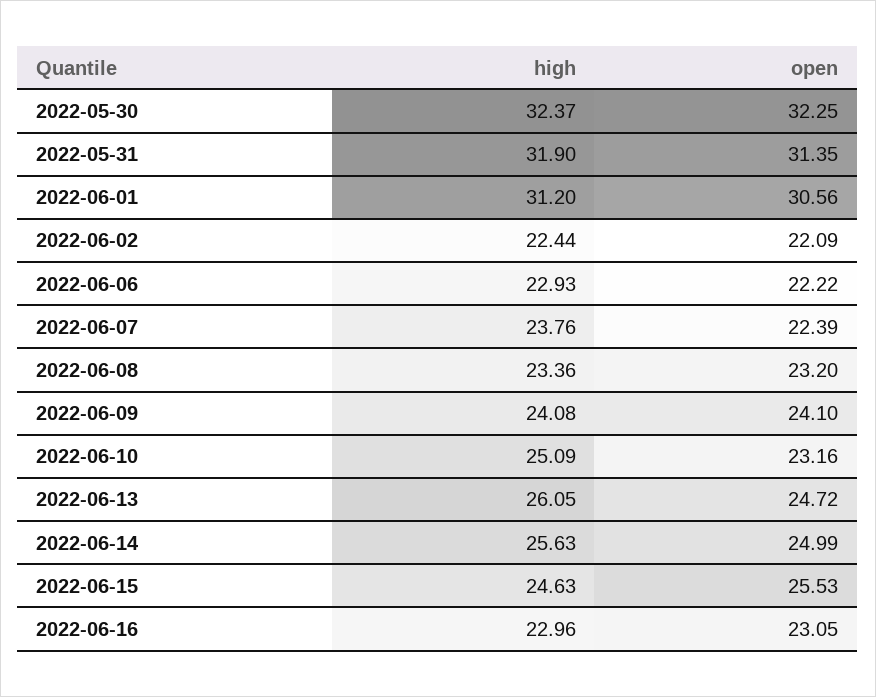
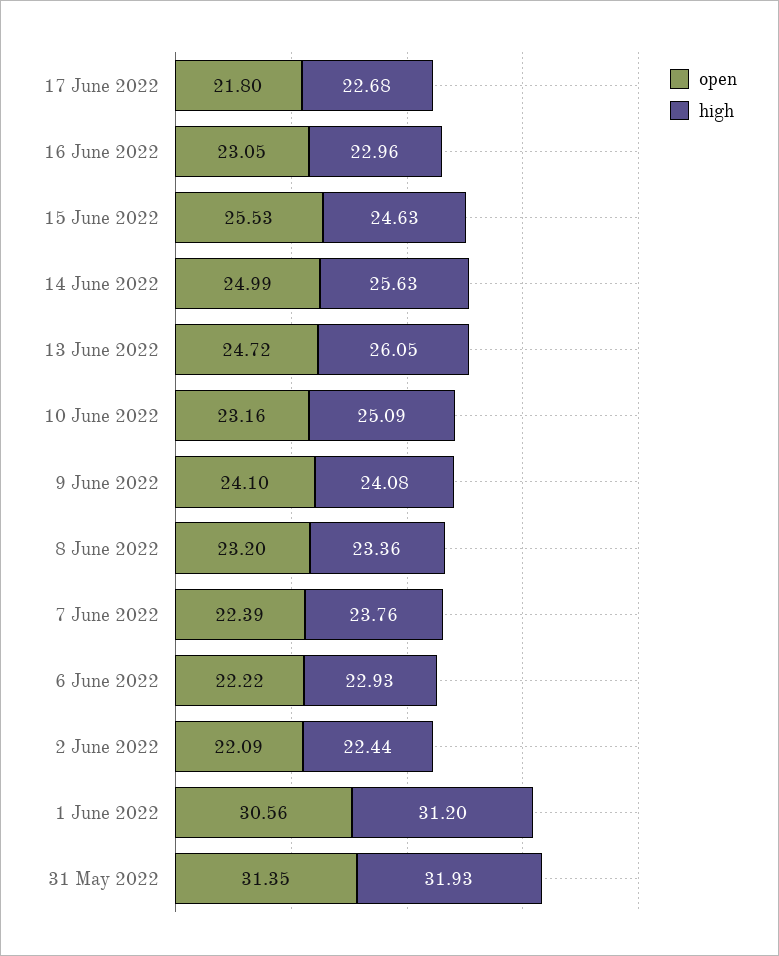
high, 2022-05-30: 32.37 -> none
open, 2022-05-30: 32.25 -> none
high, 2022-05-31: 31.9 -> 31.93
open, 17 June 2022: none -> 21.8
high, 17 June 2022: none -> 22.68

